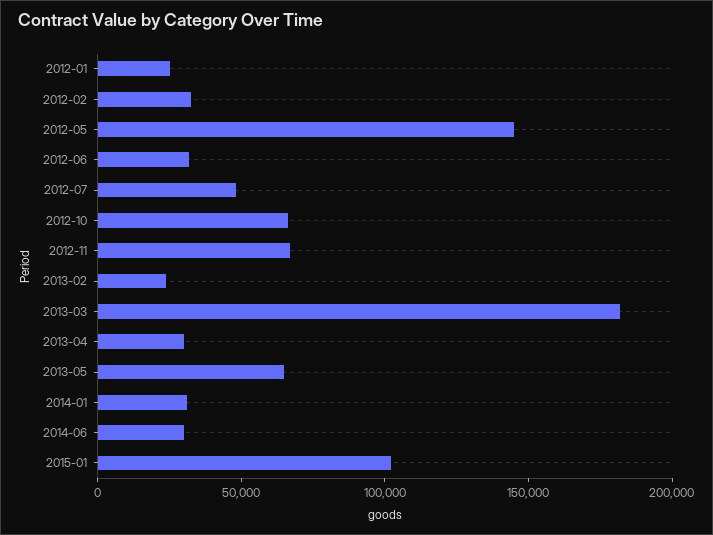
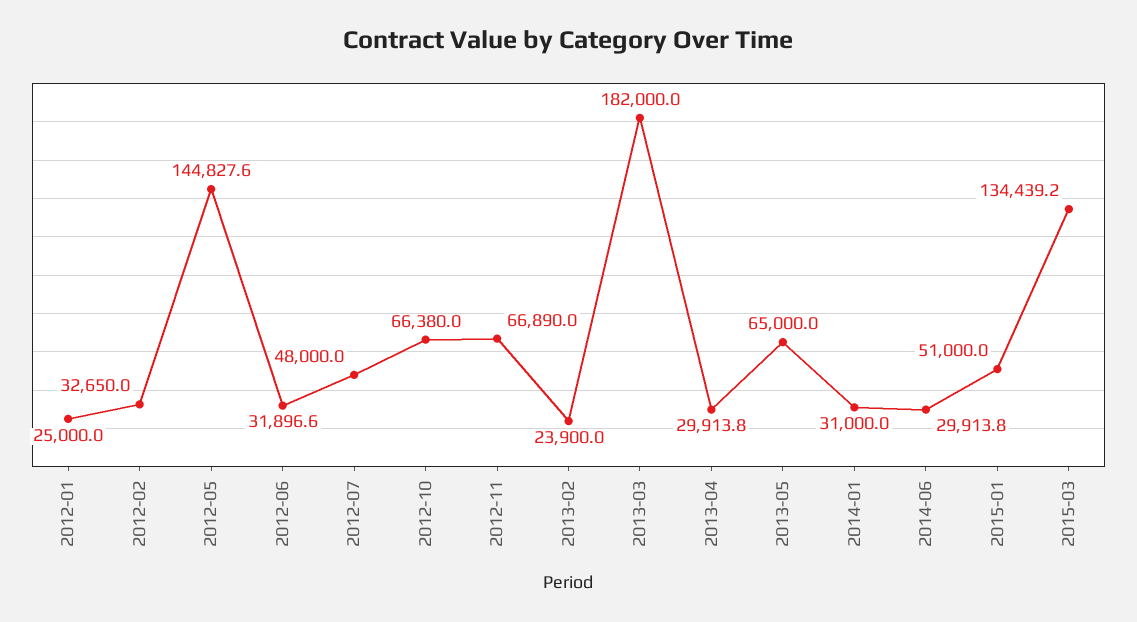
2015-01: 100000 -> 51000
2015-03: none -> 134439.2

